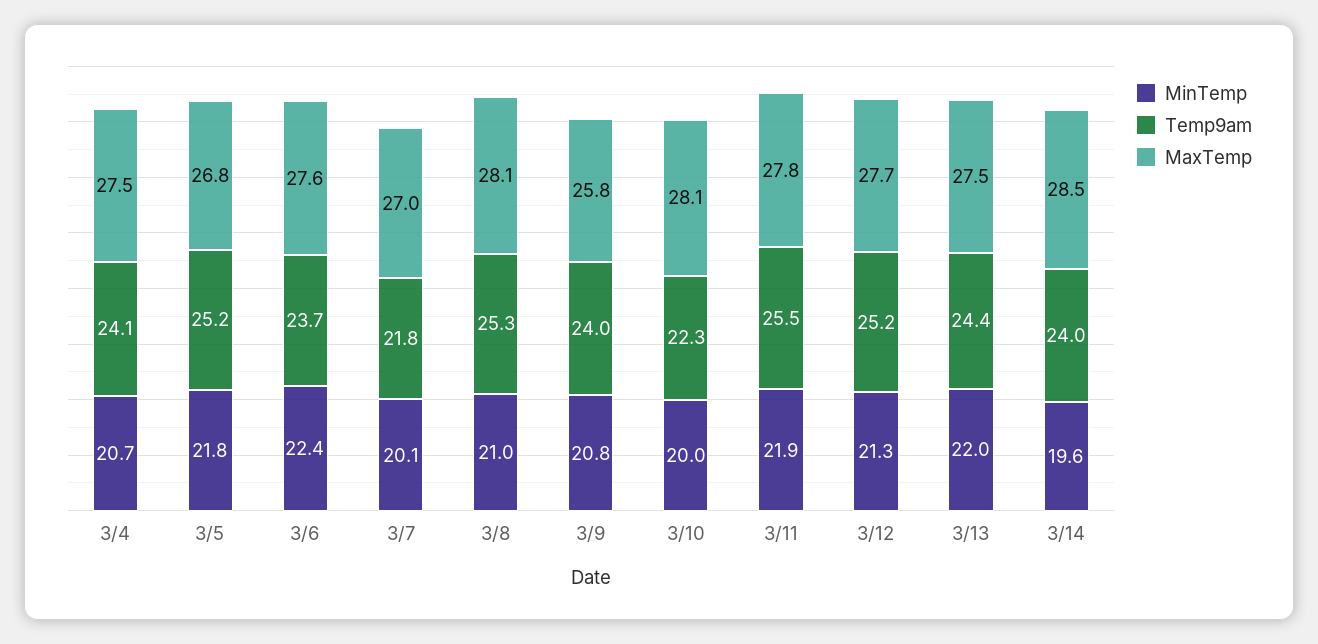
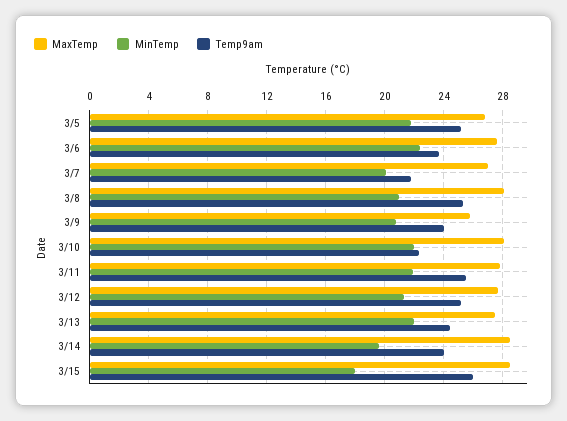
MinTemp, 3/4: 20.7 -> none
Temp9am, 3/4: 24.1 -> none
MaxTemp, 3/4: 27.5 -> none
MinTemp, 3/10: 20 -> 22
MaxTemp, 3/15: none -> 28.5
MinTemp, 3/15: none -> 18
Temp9am, 3/15: none -> 26

